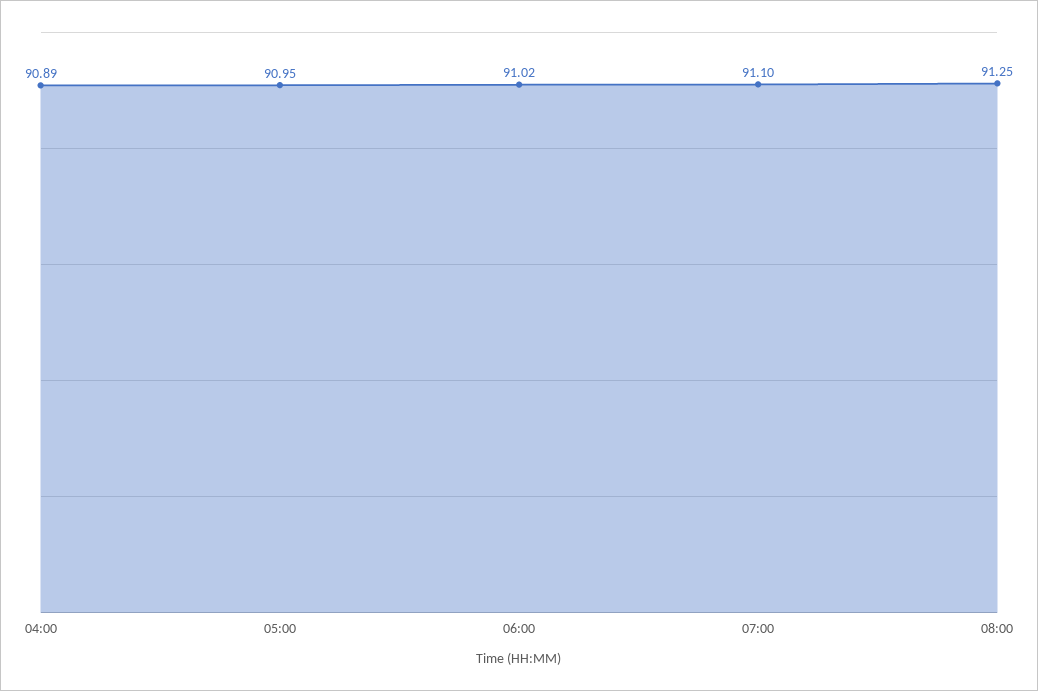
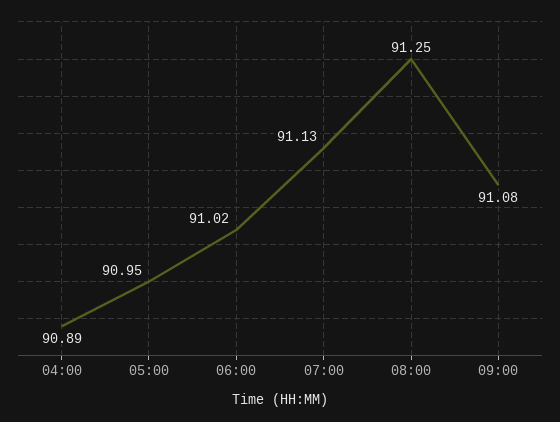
07:00: 91.1 -> 91.13
09:00: none -> 91.08

